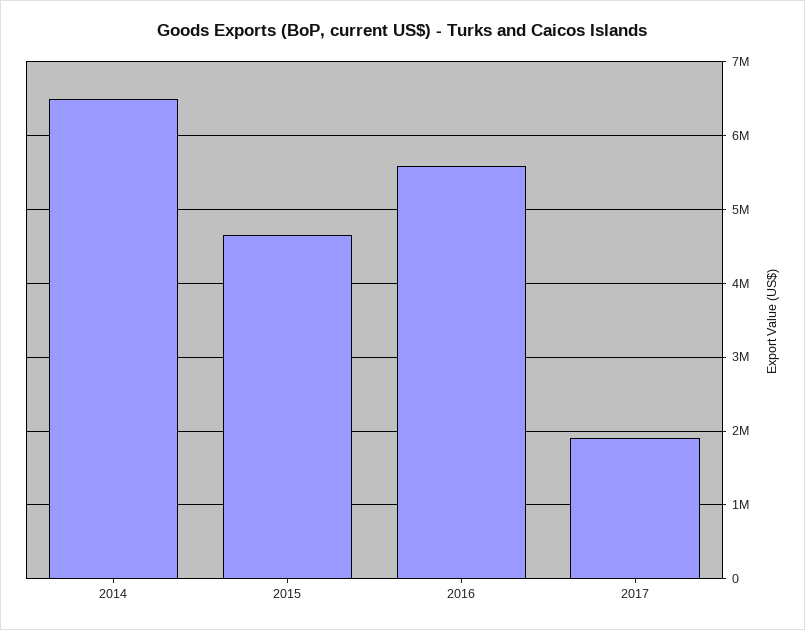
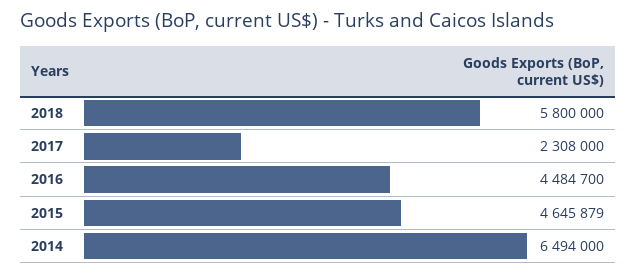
2016: 5600000 -> 4484700
2017: 1900000 -> 2308000
2018: none -> 5800000

